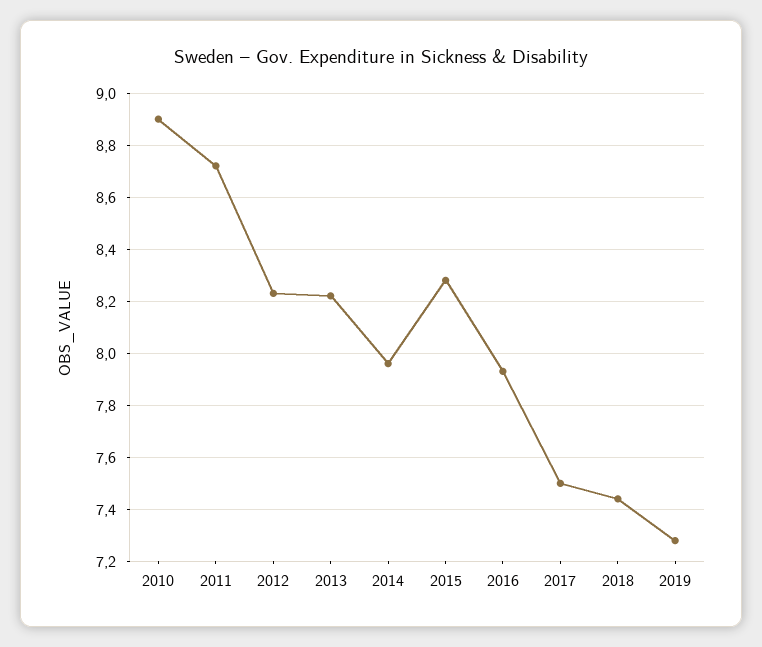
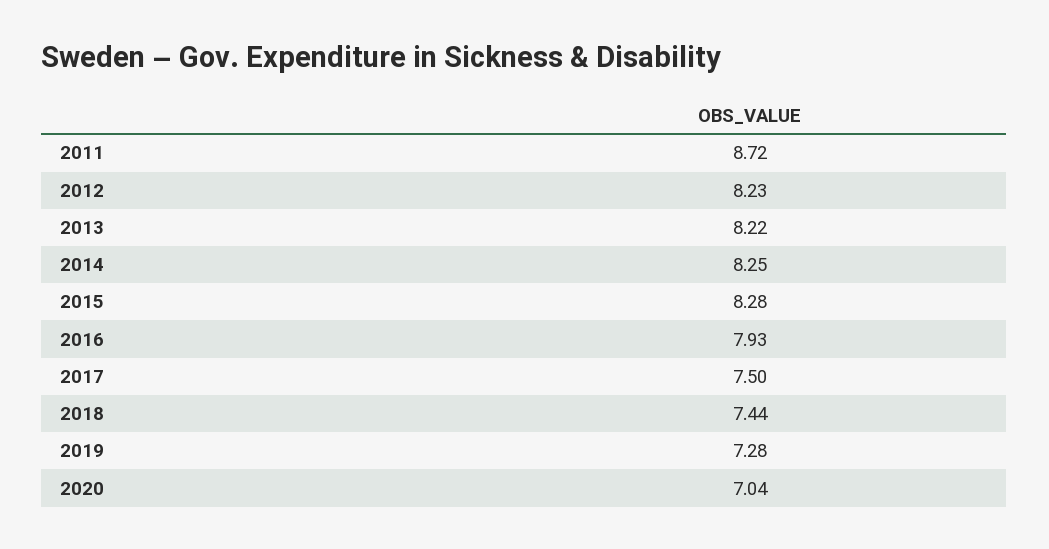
2010: 8.9 -> none
2014: 7.95 -> 8.25
2020: none -> 7.04

